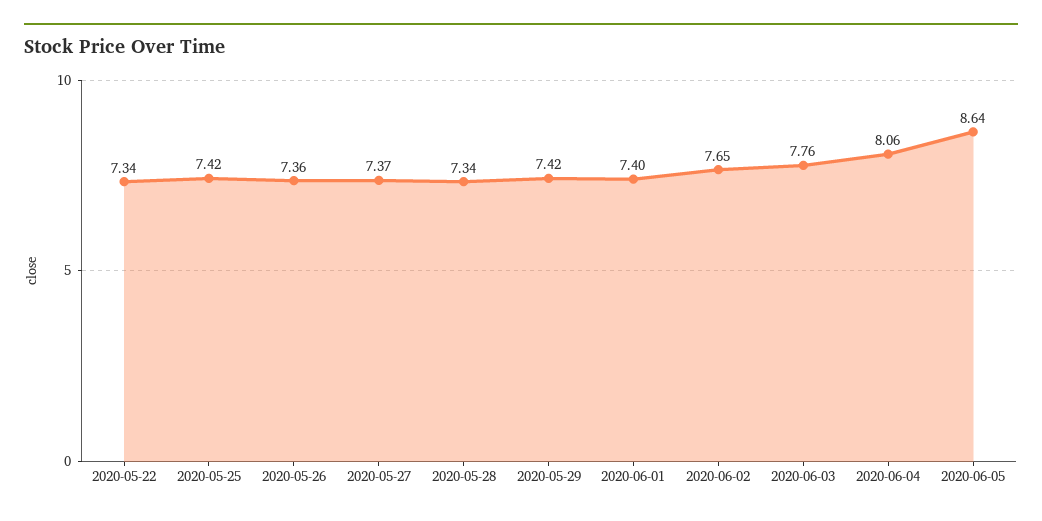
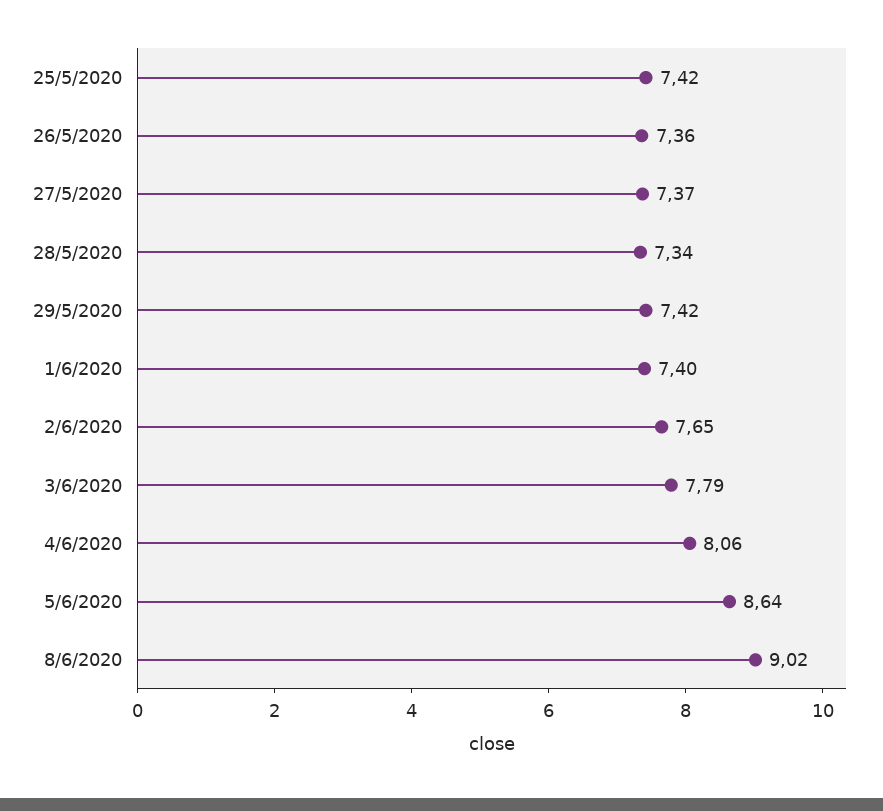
2020-05-22: 7.34 -> none
2020-06-03: 7.76 -> 7.79
8/6/2020: none -> 9.02

